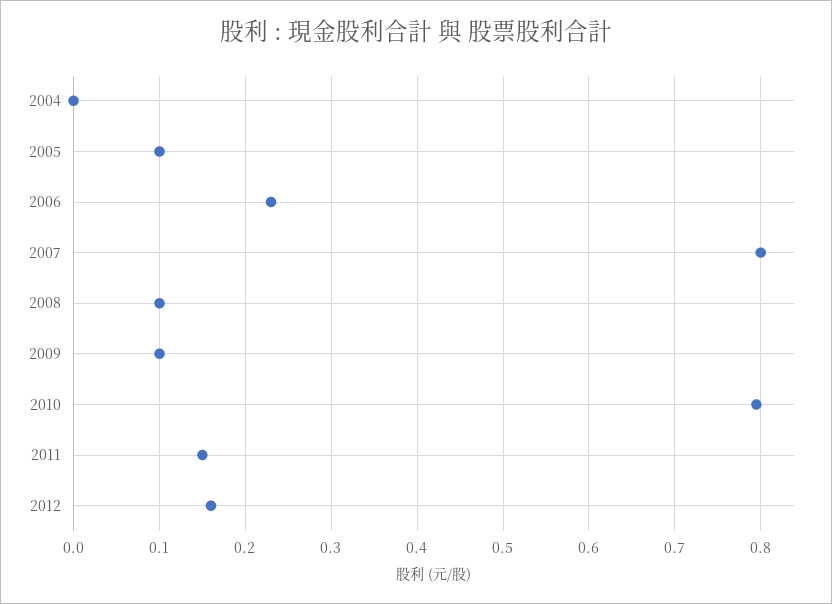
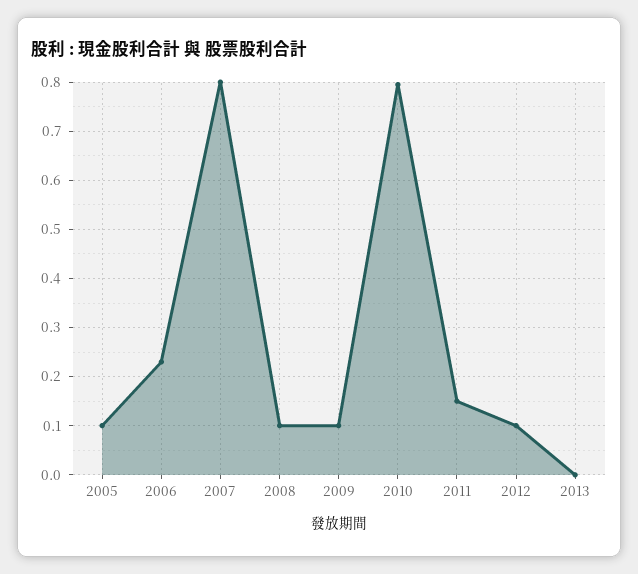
2004: 0 -> none
2012: 0.16 -> 0.1
2013: none -> 0

